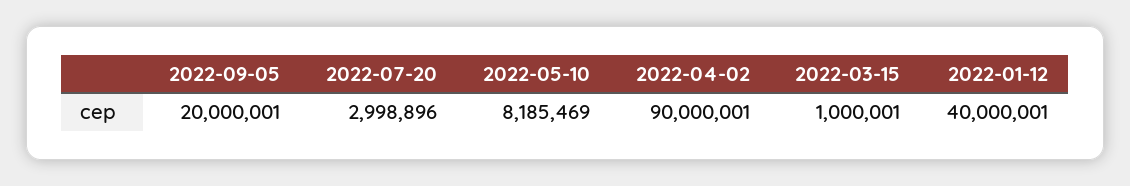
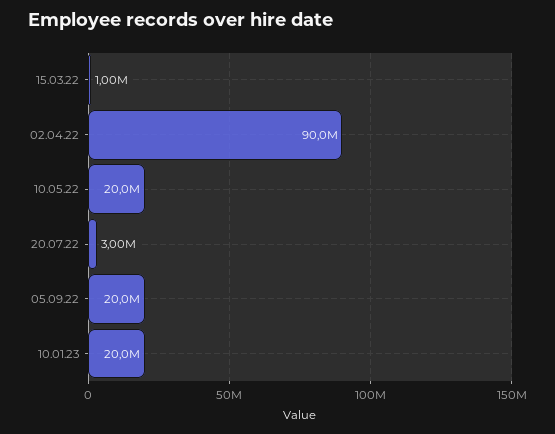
2022-05-10: 8185469 -> 20000000
2022-01-12: 40000001 -> none
10.01.23: none -> 20000000

